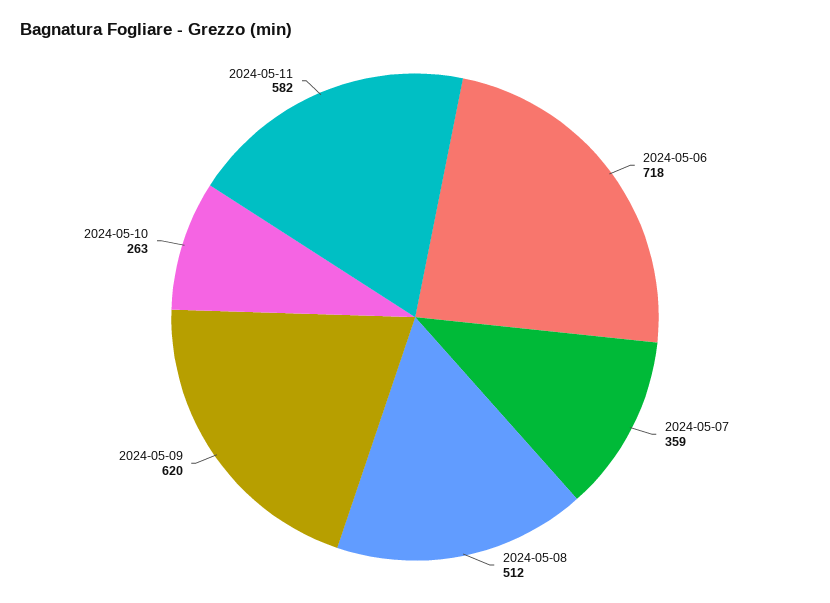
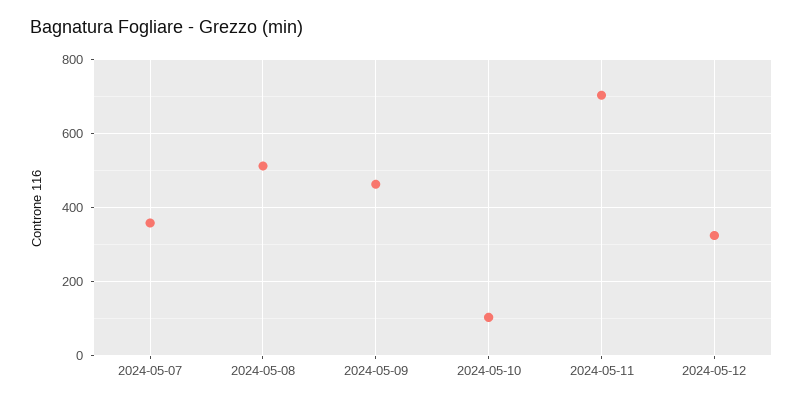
2024-05-06: 718 -> none
2024-05-09: 620 -> 460
2024-05-10: 263 -> 100
2024-05-11: 582 -> 700
2024-05-12: none -> 320

